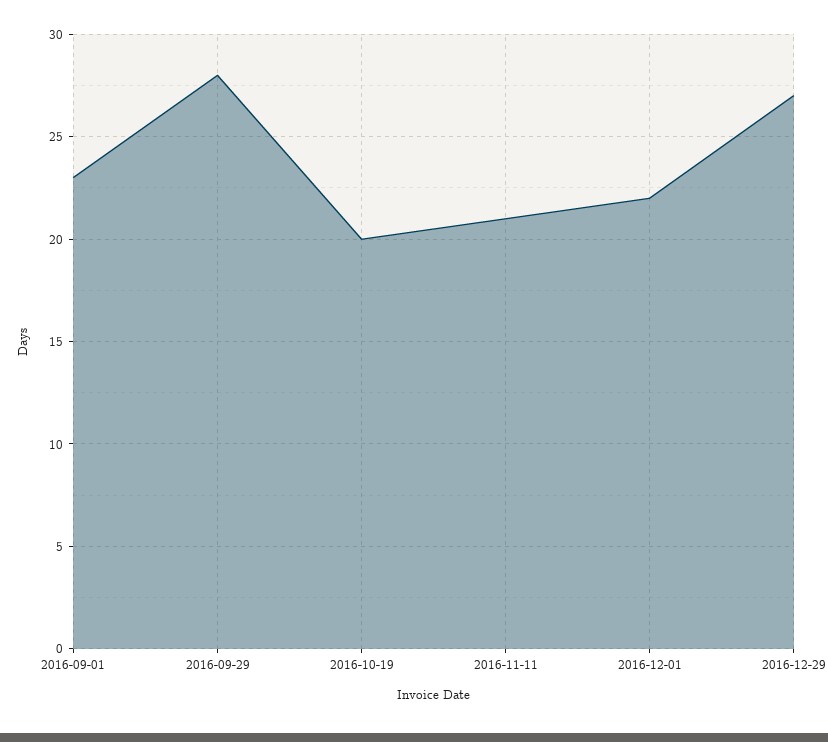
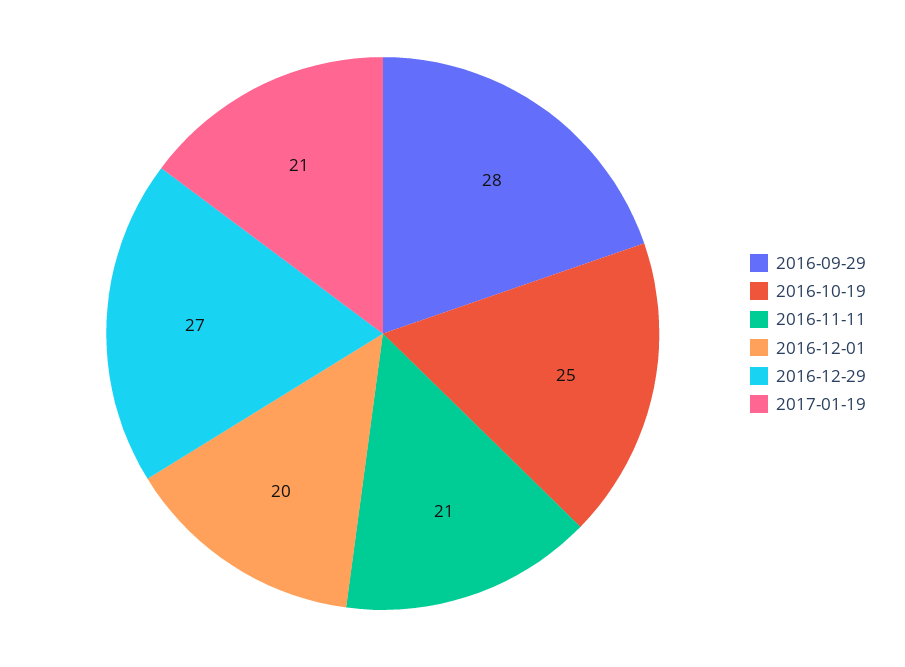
2016-09-01: 23 -> none
2016-10-19: 20 -> 25
2016-12-01: 22 -> 20
2017-01-19: none -> 21

